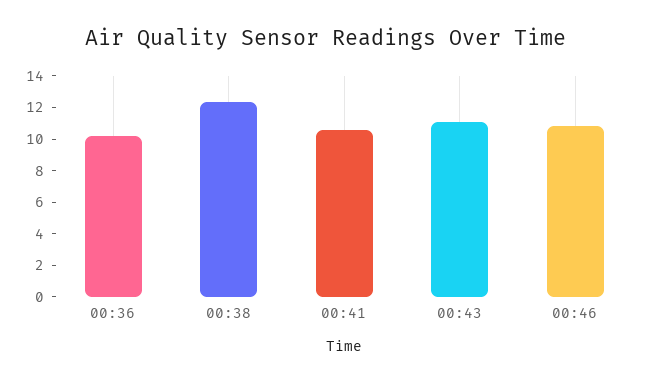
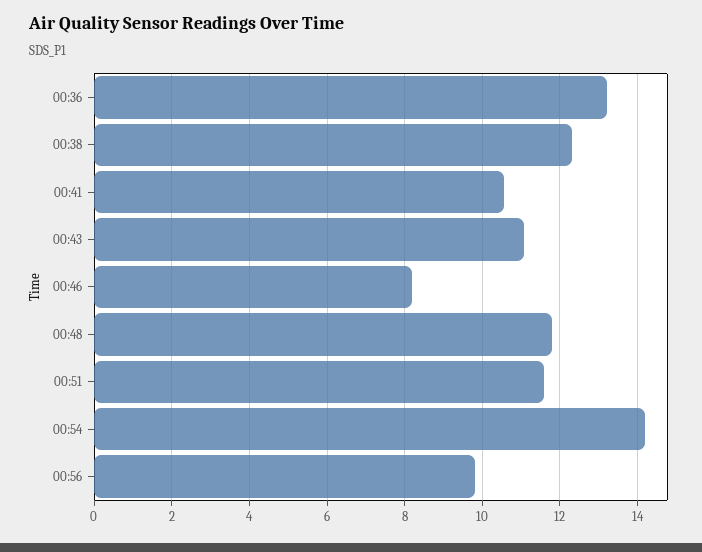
00:36: 10 -> 13.2
00:46: 11 -> 8.2
00:48: none -> 11.8
00:51: none -> 11.6
00:54: none -> 14.2
00:56: none -> 9.8

